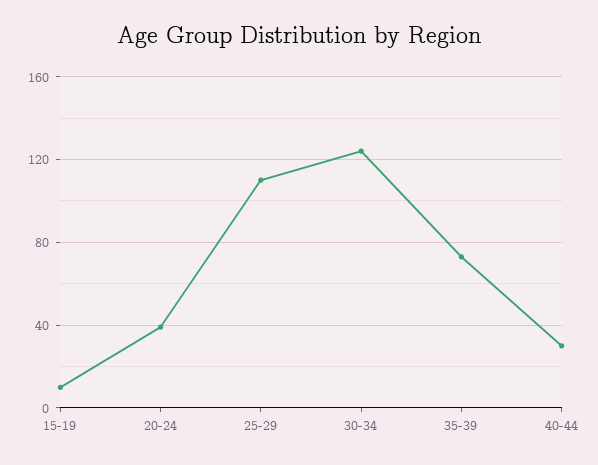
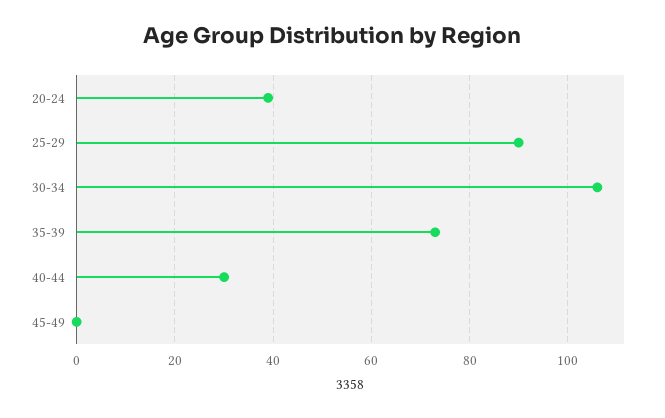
15-19: 10 -> none
25-29: 110 -> 90
30-34: 125 -> 105
45-49: none -> 0

